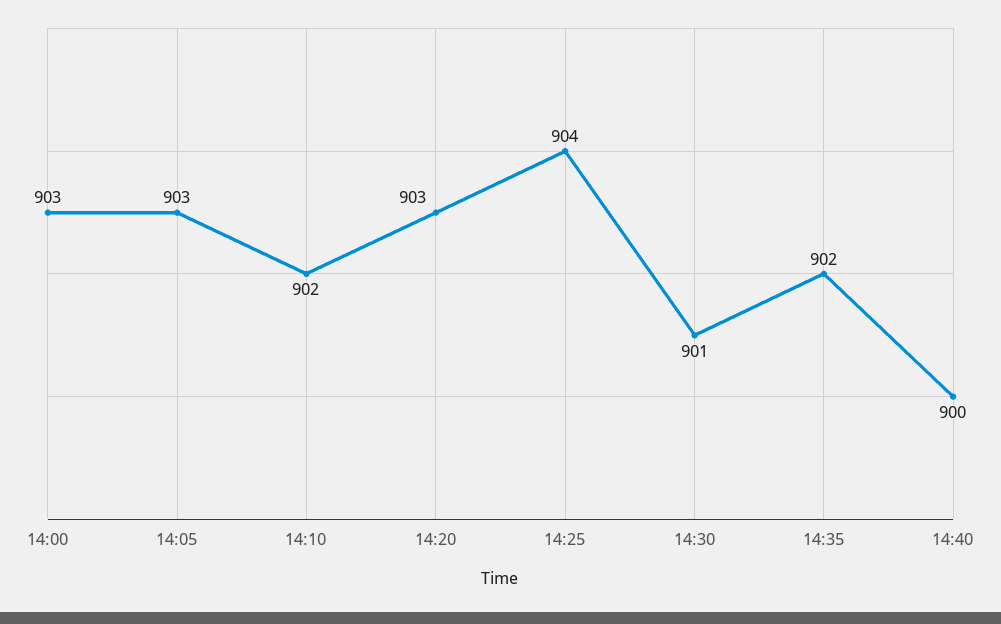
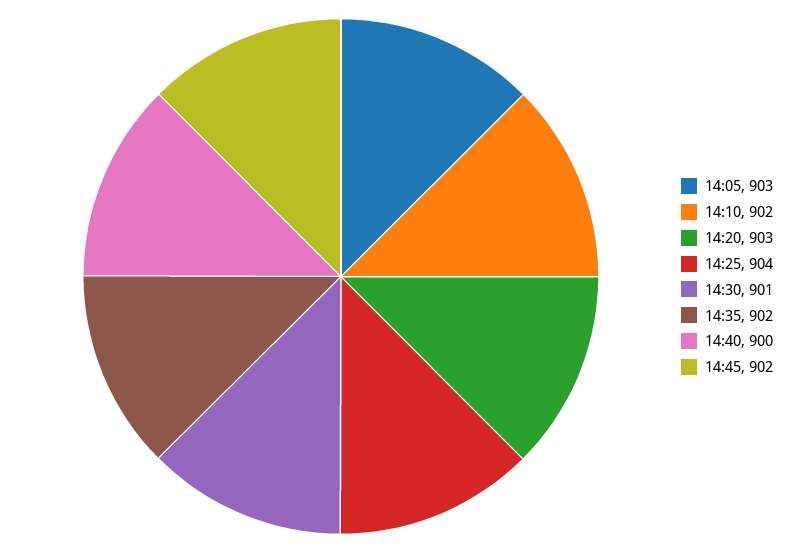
14:00: 903 -> none
14:45: none -> 902

